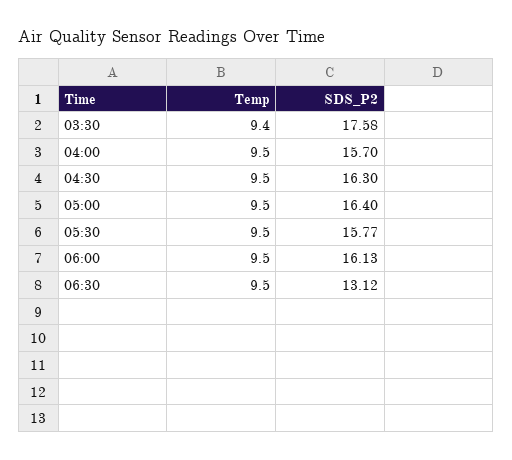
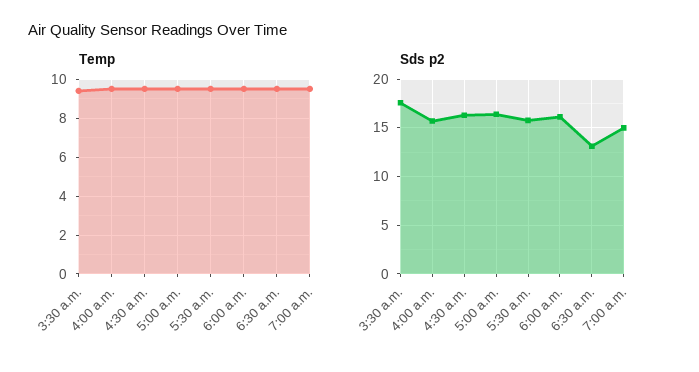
Temp, 7:00 a.m.: none -> 9.5
SDS_P2, 7:00 a.m.: none -> 15

